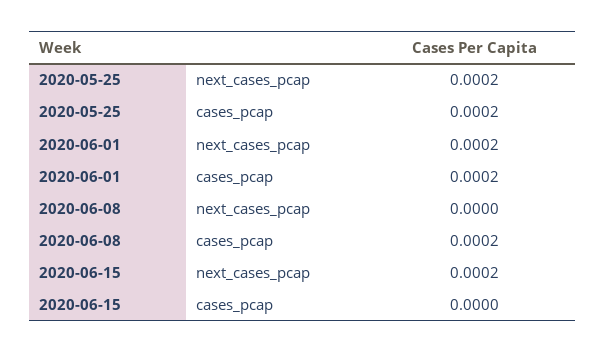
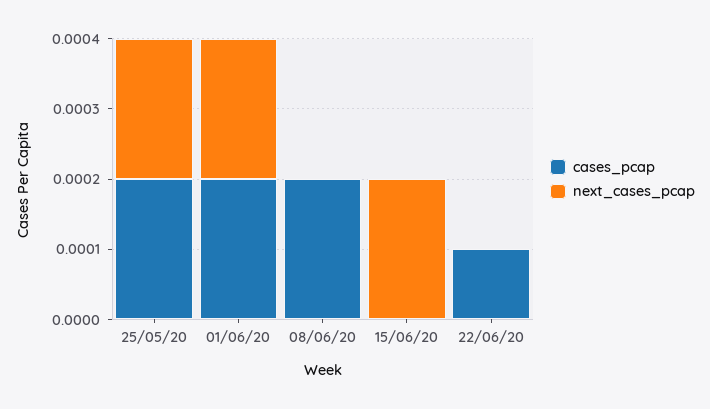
cases_pcap, 22/06/20: none -> 0.0001
next_cases_pcap, 22/06/20: none -> 0

